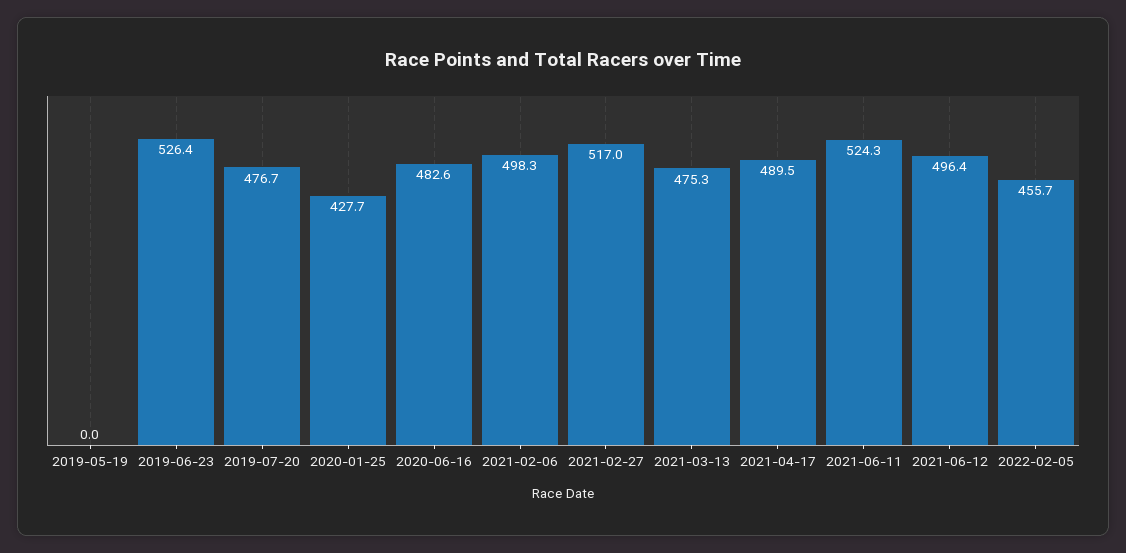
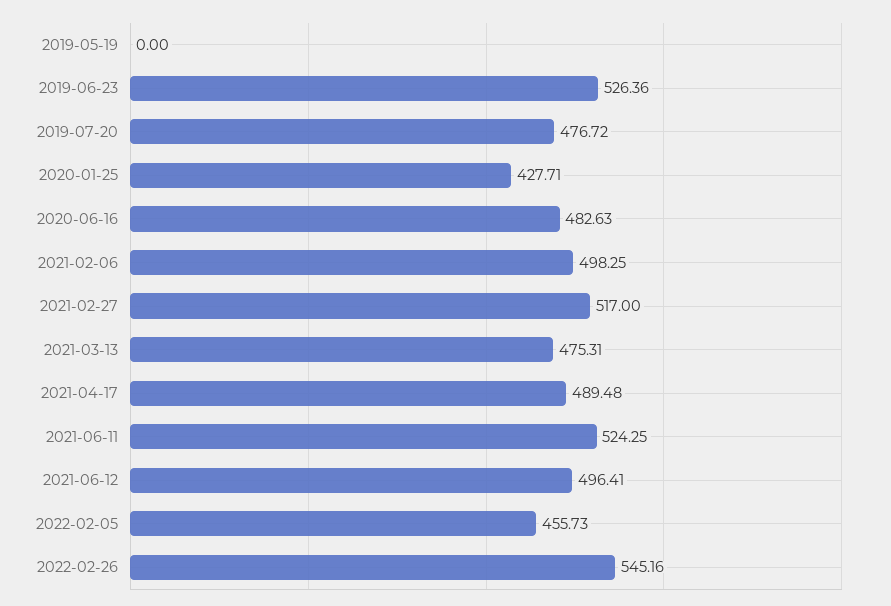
2022-02-26: none -> 545.16

